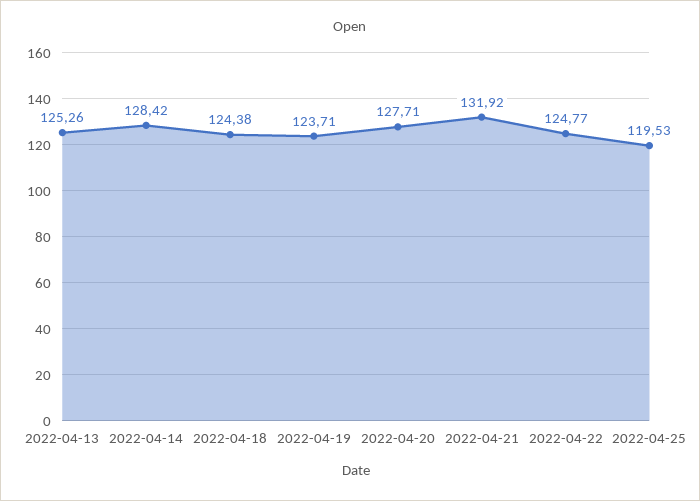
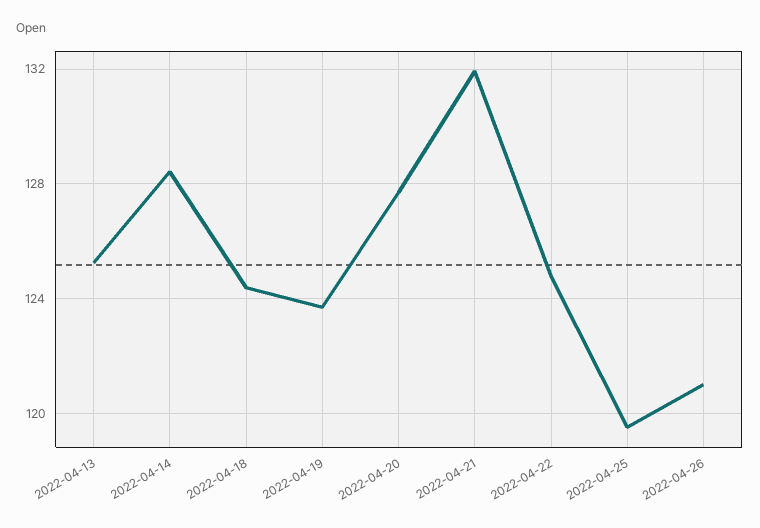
2022-04-26: none -> 121

